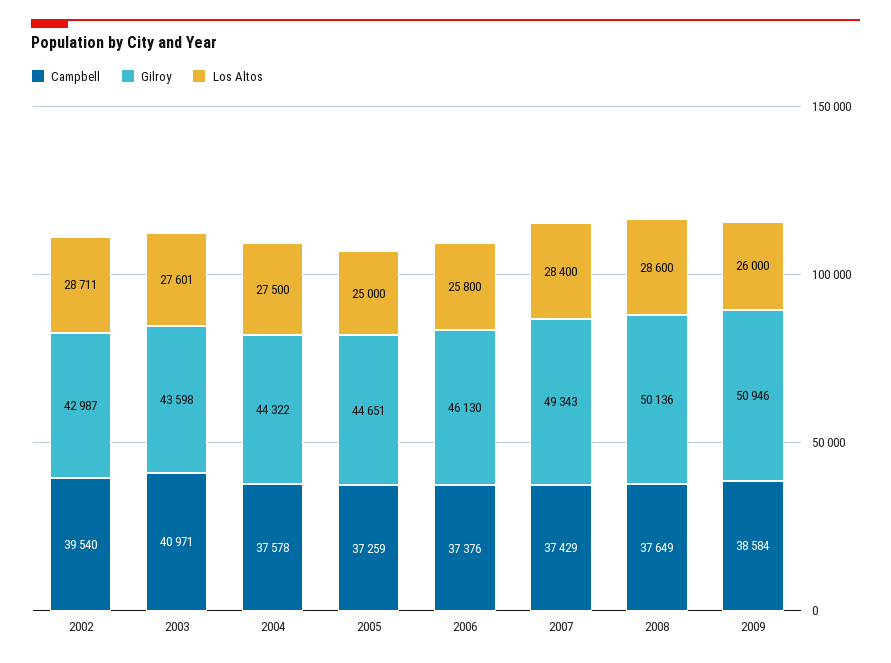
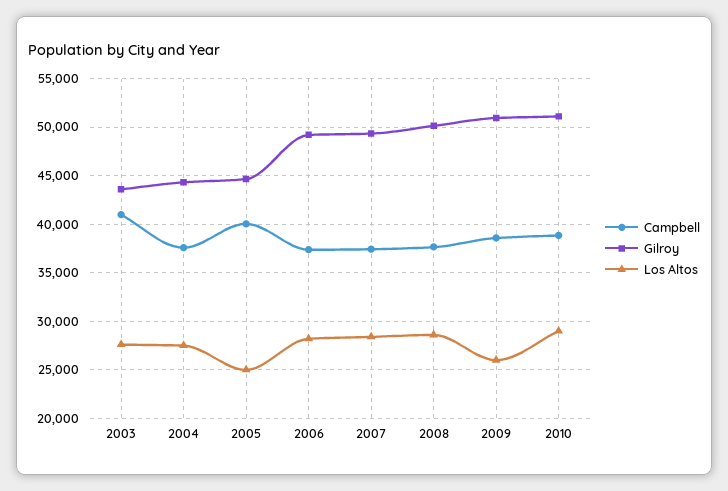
Campbell, 2002: 39540 -> none
Gilroy, 2002: 42987 -> none
Los Altos, 2002: 28711 -> none
Campbell, 2005: 37259 -> 40000
Gilroy, 2006: 46130 -> 49000
Los Altos, 2006: 25800 -> 28000
Campbell, 2010: none -> 39000
Gilroy, 2010: none -> 51000
Los Altos, 2010: none -> 29000

